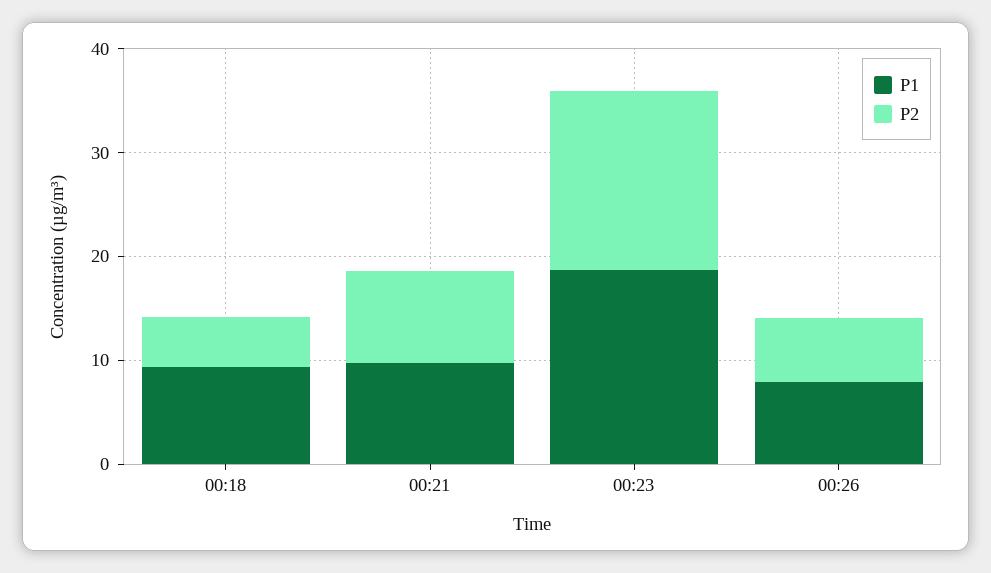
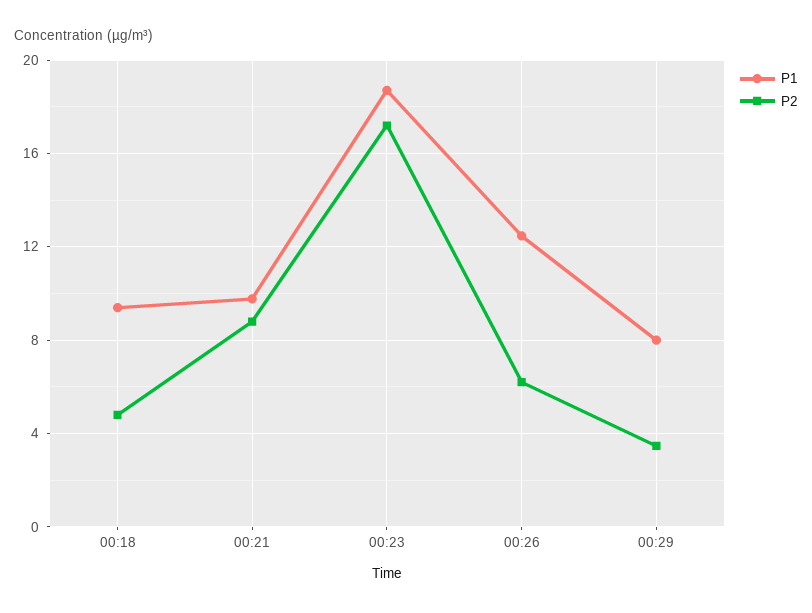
P1, 00:26: 8 -> 12.5
P1, 00:29: none -> 8
P2, 00:29: none -> 3.5

